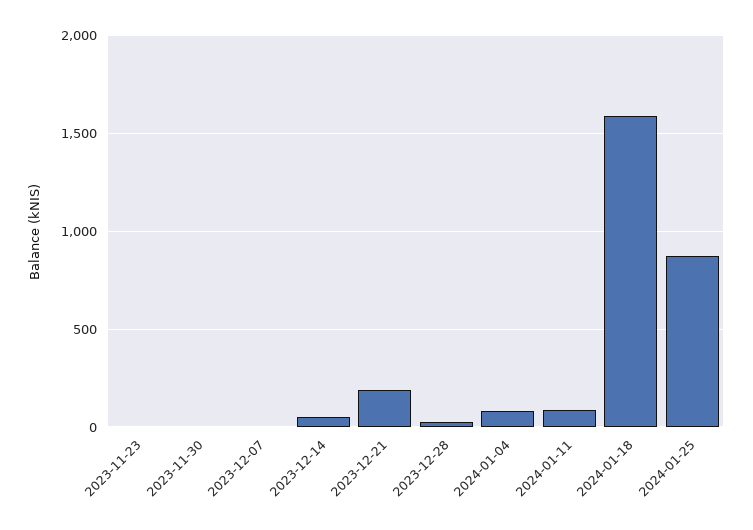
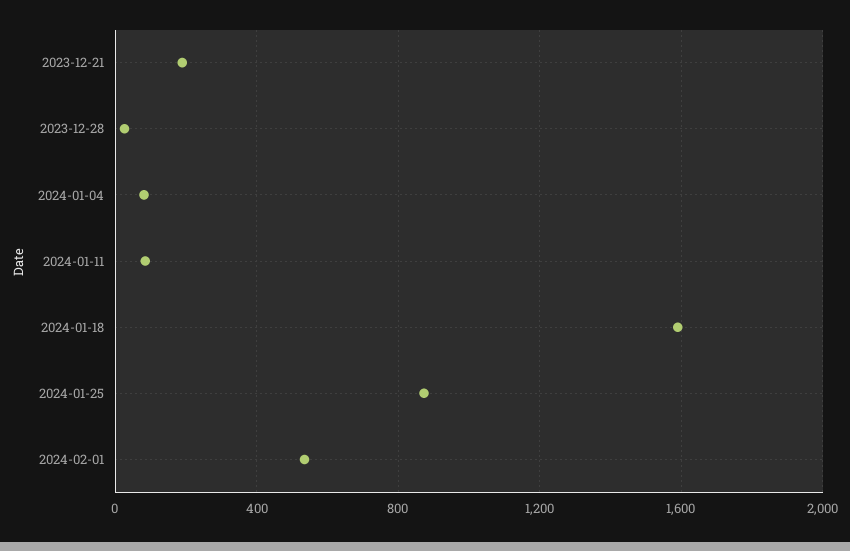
2023-11-23: 0 -> none
2023-11-30: 0 -> none
2023-12-07: 0 -> none
2023-12-14: 50 -> none
2024-02-01: none -> 550

